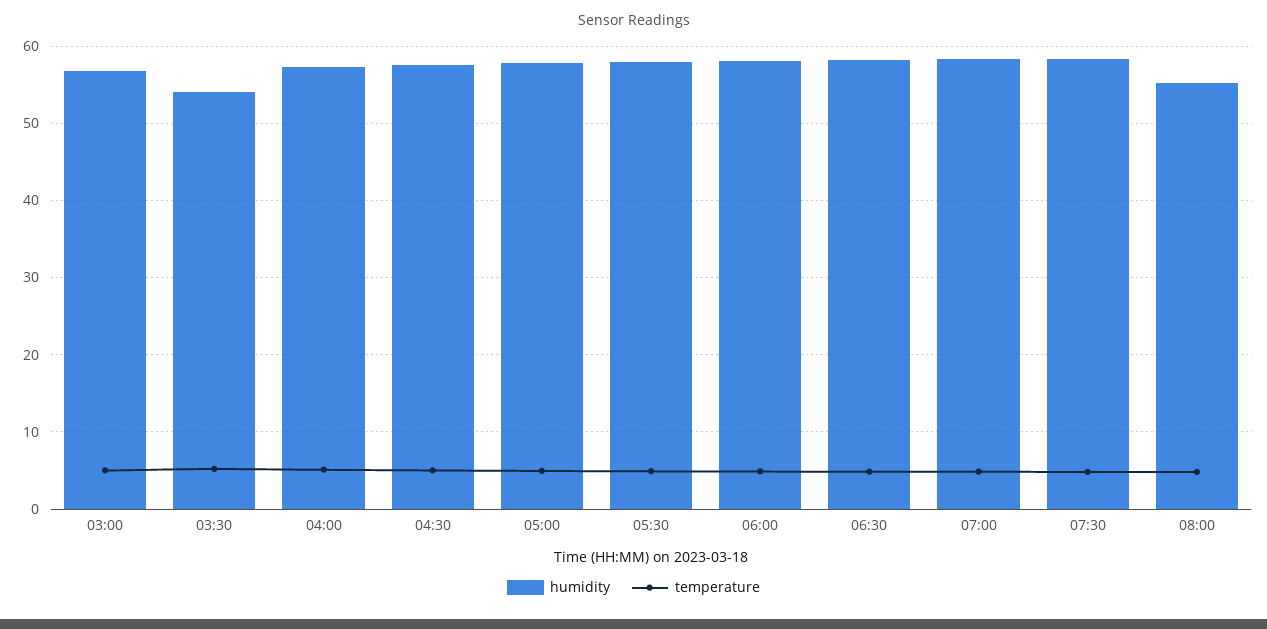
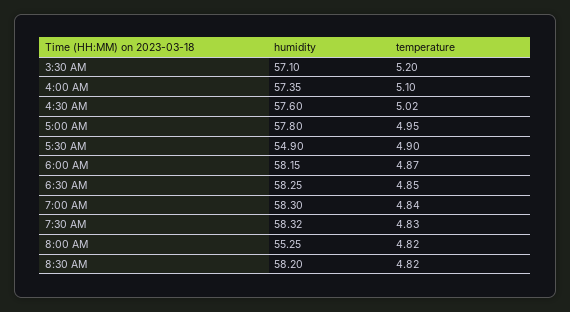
humidity, 03:00: 57 -> none
temperature, 03:00: 5 -> none
humidity, 03:30: 54 -> 57.1
humidity, 05:30: 58 -> 54.9
humidity, 8:30 AM: none -> 58.2
temperature, 8:30 AM: none -> 4.82

